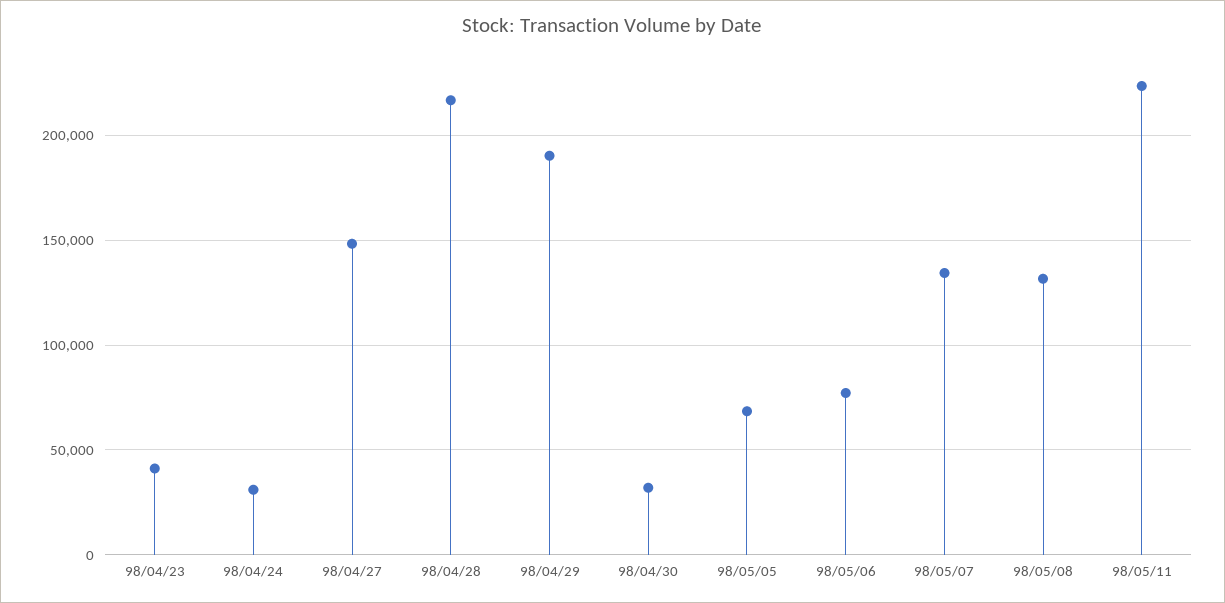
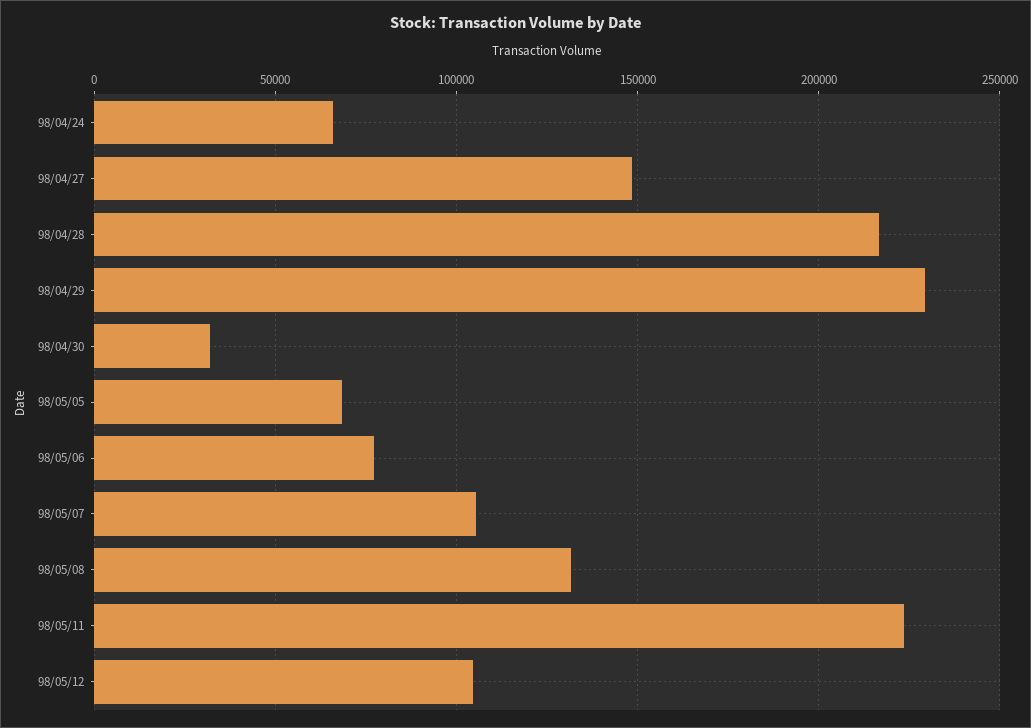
98/04/23: 40000 -> none
98/04/24: 30000 -> 65000
98/04/29: 190000 -> 230000
98/05/07: 135000 -> 105000
98/05/12: none -> 105000

